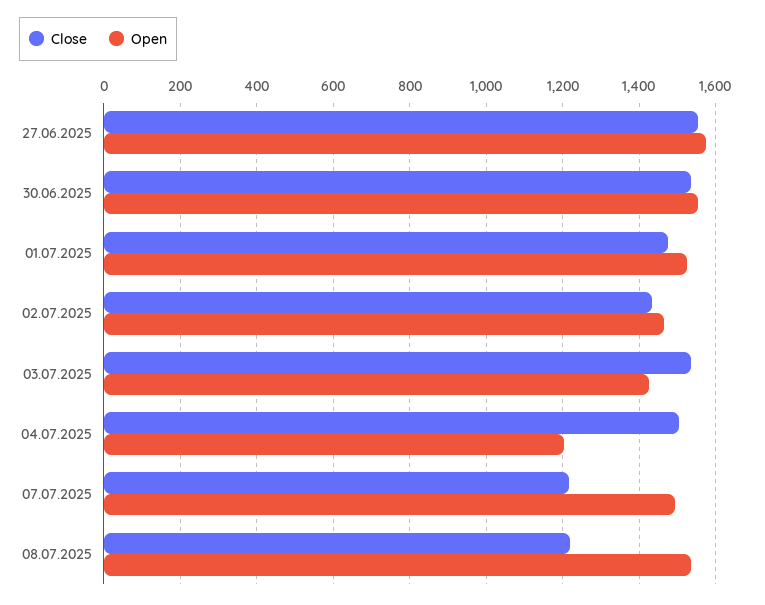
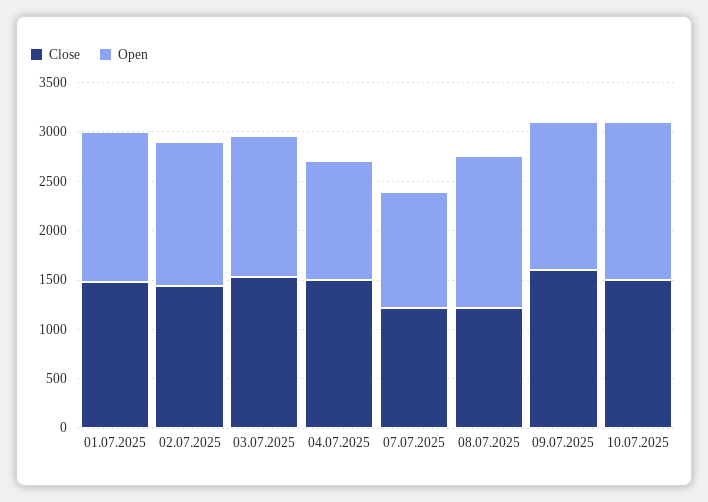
Close, 27.06.2025: 1560 -> none
Open, 27.06.2025: 1580 -> none
Close, 30.06.2025: 1540 -> none
Open, 30.06.2025: 1560 -> none
Open, 07.07.2025: 1500 -> 1200
Close, 09.07.2025: none -> 1600
Open, 09.07.2025: none -> 1500
Close, 10.07.2025: none -> 1500
Open, 10.07.2025: none -> 1600

